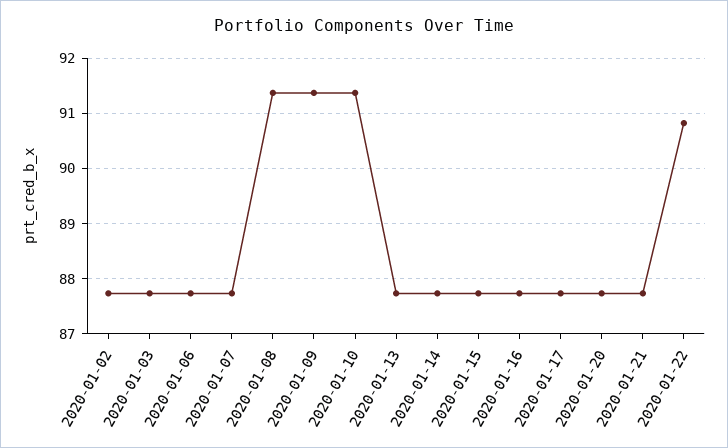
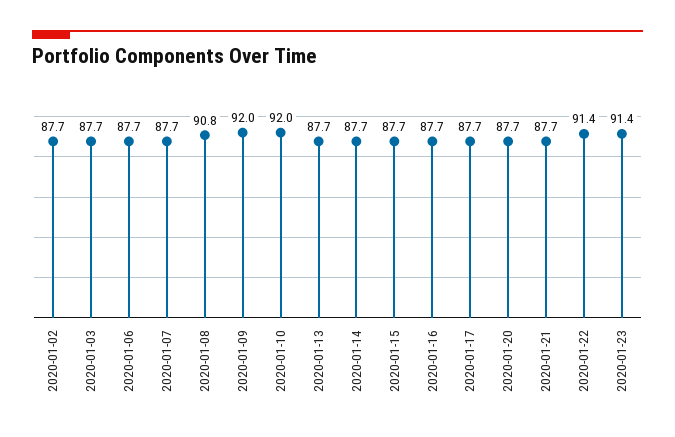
2020-01-08: 91.4 -> 90.8
2020-01-09: 91.4 -> 92
2020-01-10: 91.4 -> 92
2020-01-22: 90.8 -> 91.4
2020-01-23: none -> 91.4

